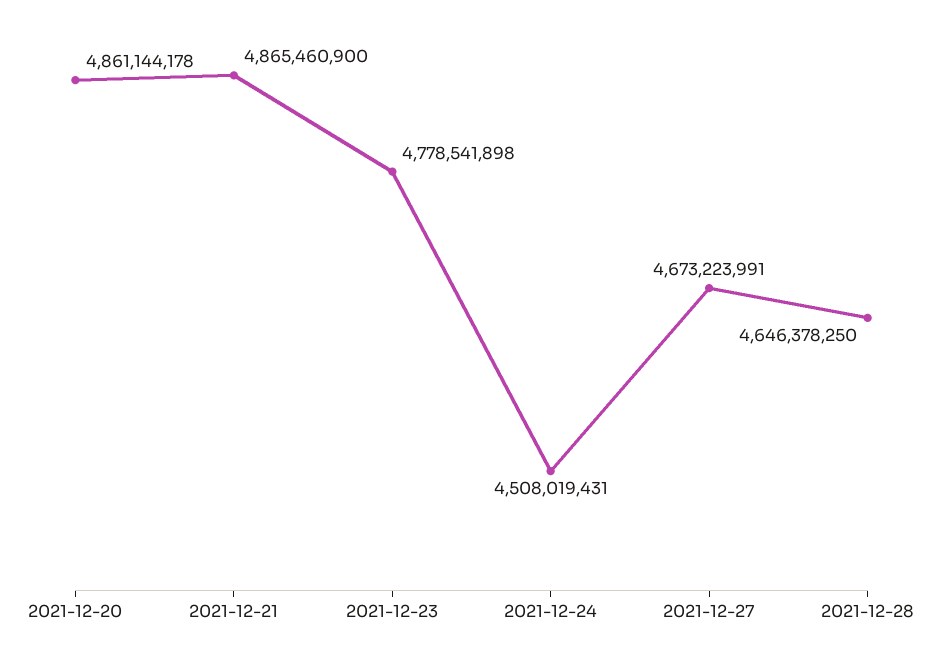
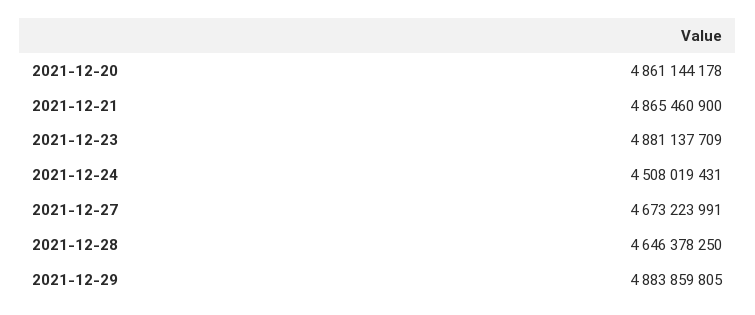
2021-12-23: 4778541898 -> 4881137709
2021-12-29: none -> 4883859805

